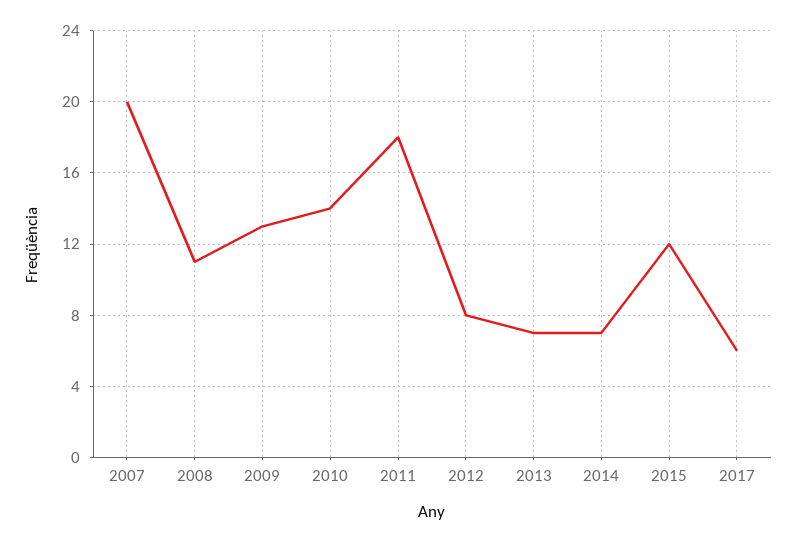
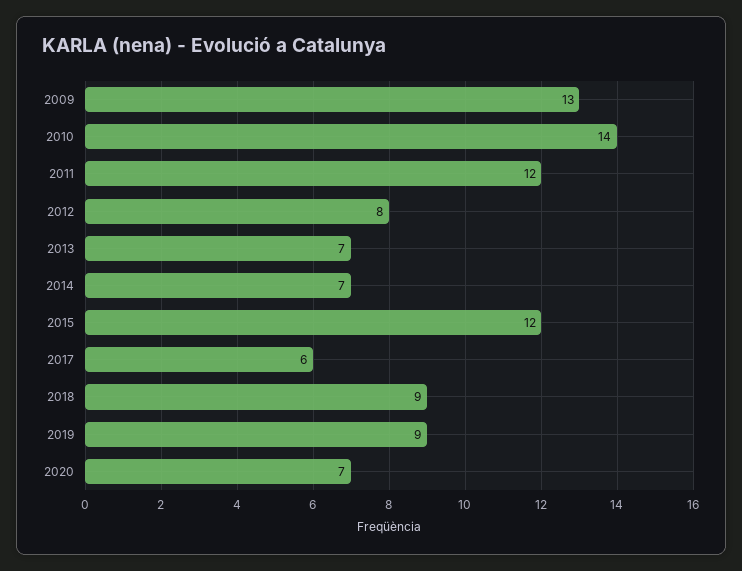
2007: 20 -> none
2008: 11 -> none
2011: 18 -> 12
2018: none -> 9
2019: none -> 9
2020: none -> 7

